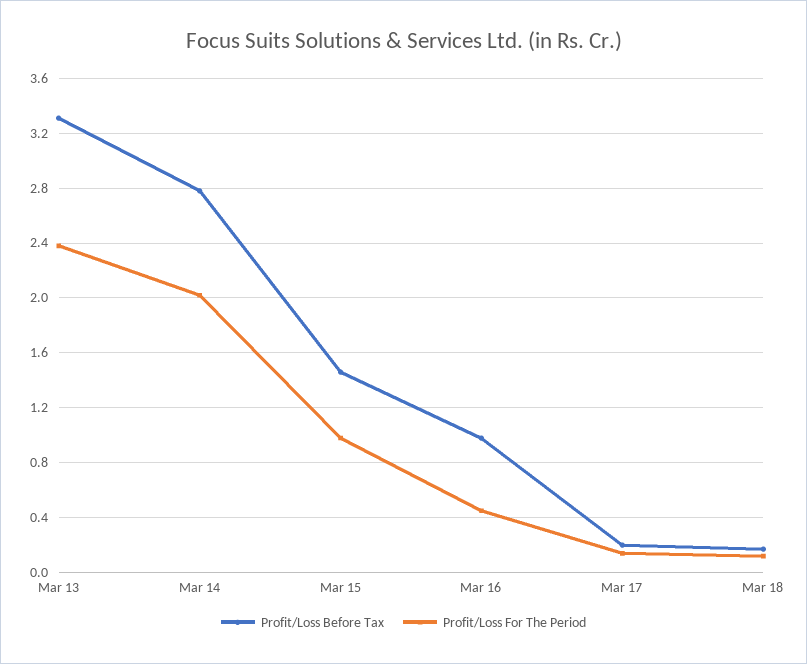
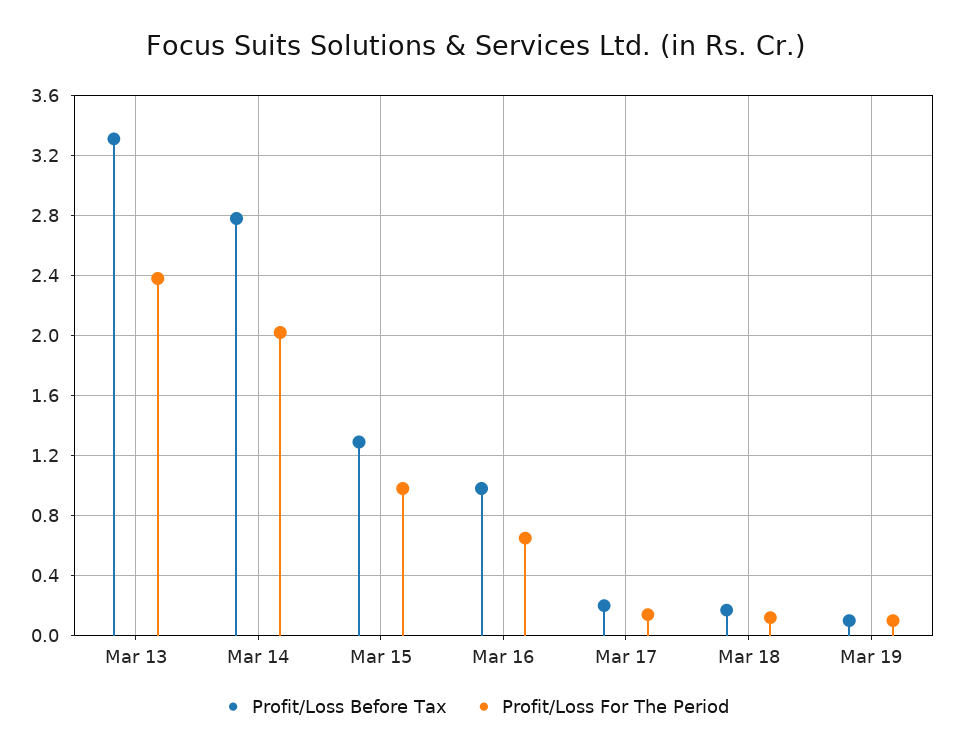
Profit/Loss Before Tax, Mar 15: 1.45 -> 1.3
Profit/Loss For The Period, Mar 16: 0.45 -> 0.65
Profit/Loss Before Tax, Mar 19: none -> 0.1
Profit/Loss For The Period, Mar 19: none -> 0.1

